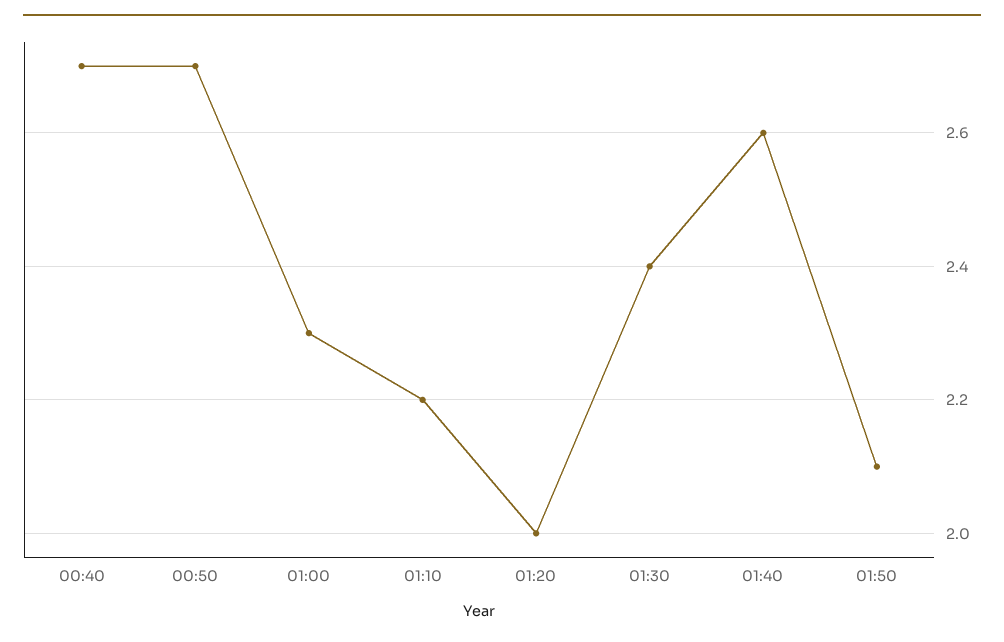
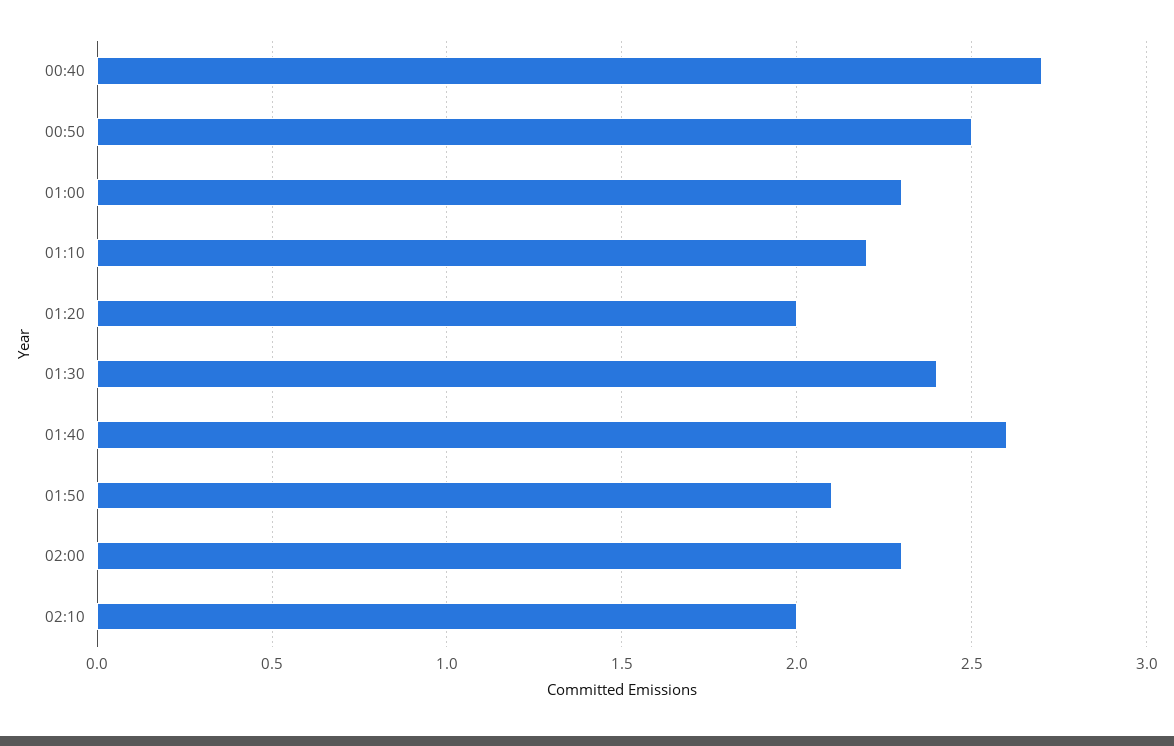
00:50: 2.7 -> 2.5
02:00: none -> 2.3
02:10: none -> 2

